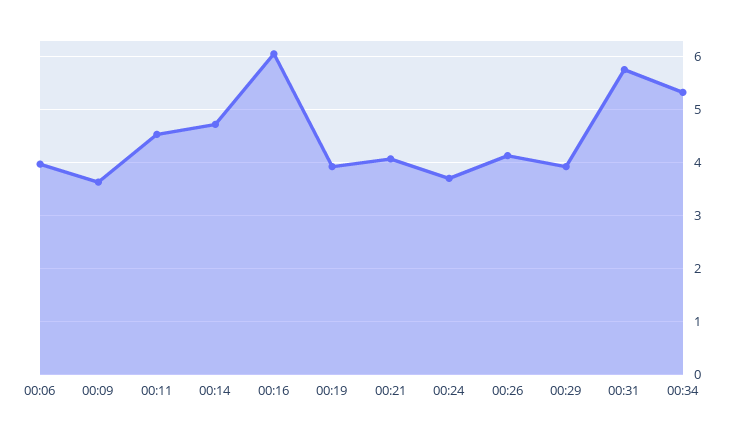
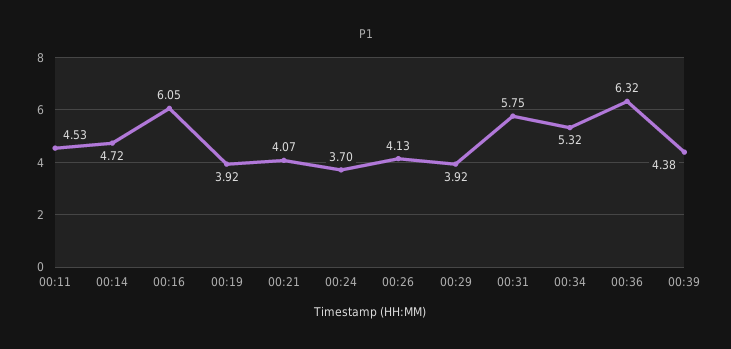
00:06: 4 -> none
00:09: 3.6 -> none
00:36: none -> 6.32
00:39: none -> 4.38

